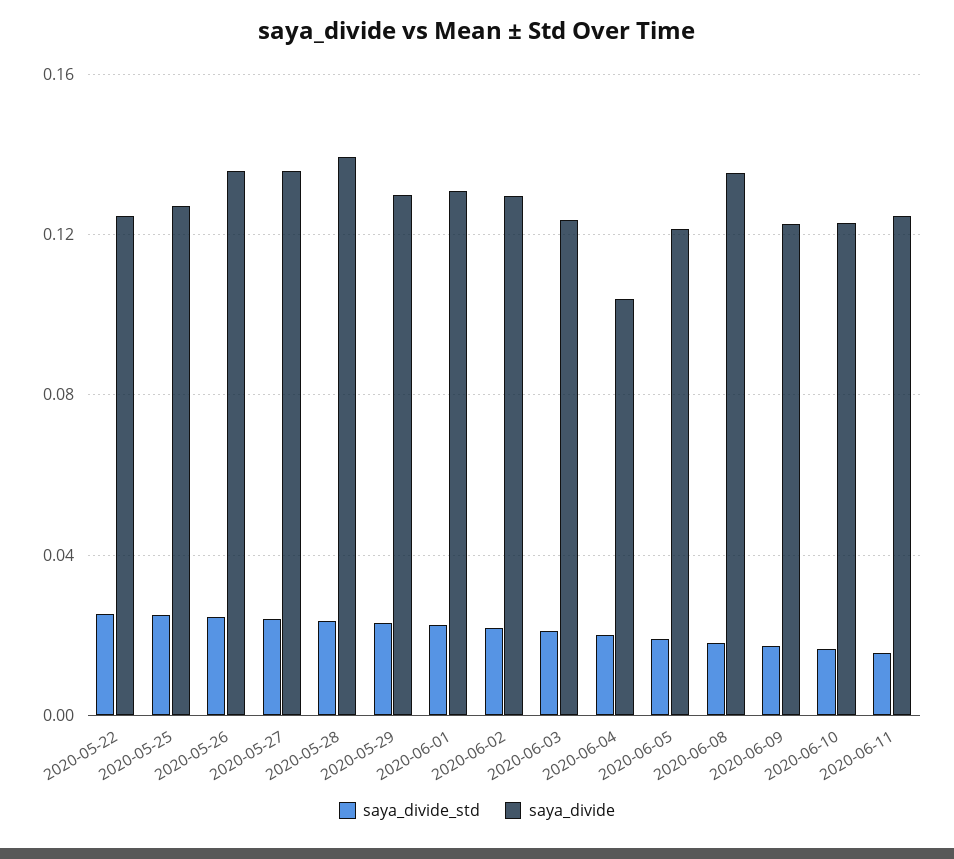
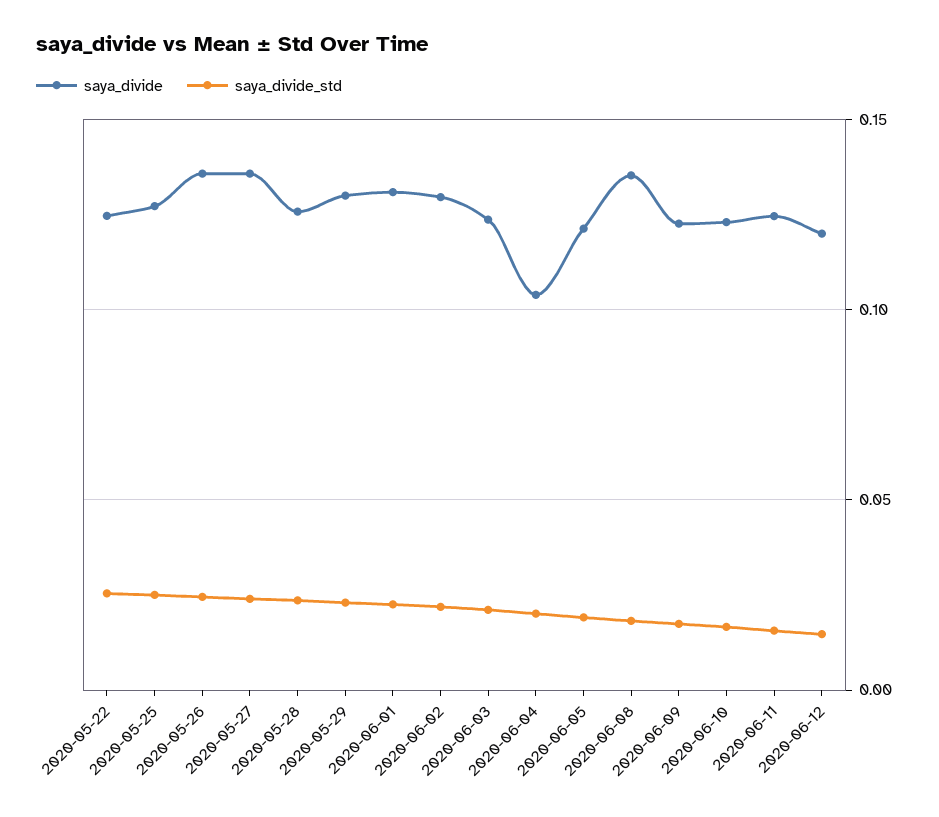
saya_divide, 2020-05-28: 0.14 -> 0.125
saya_divide, 2020-06-12: none -> 0.12
saya_divide_std, 2020-06-12: none -> 0.015

